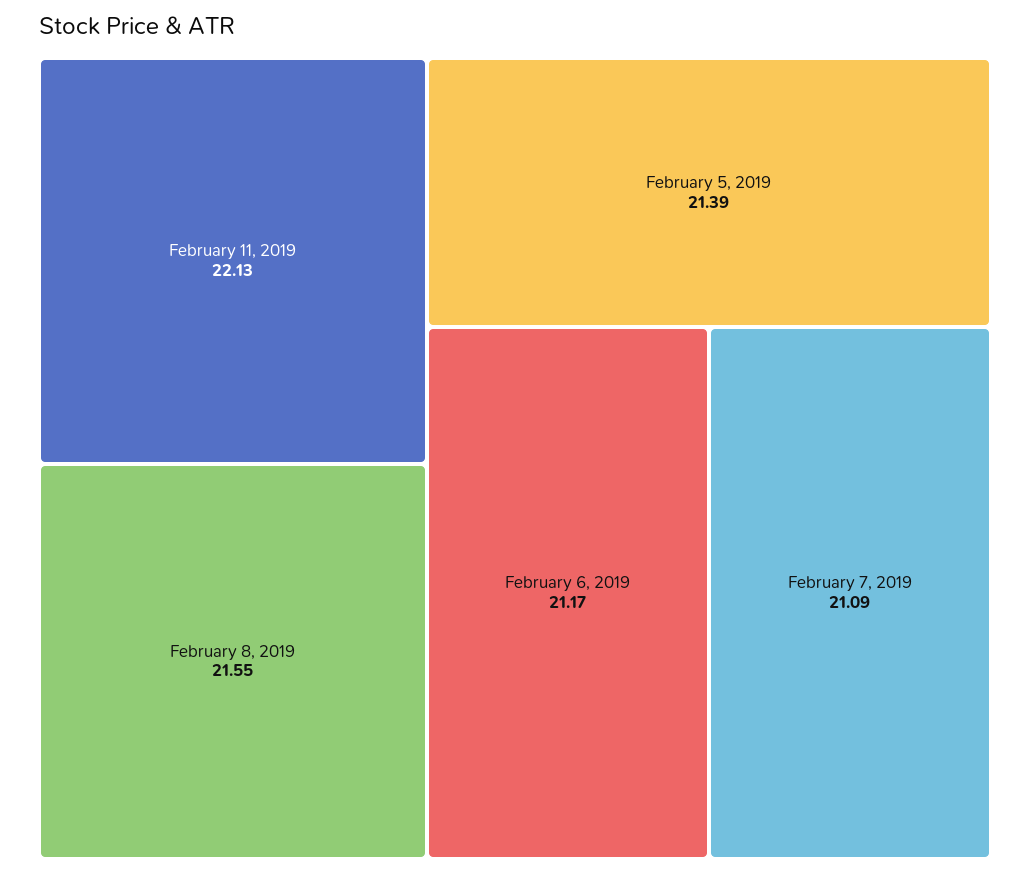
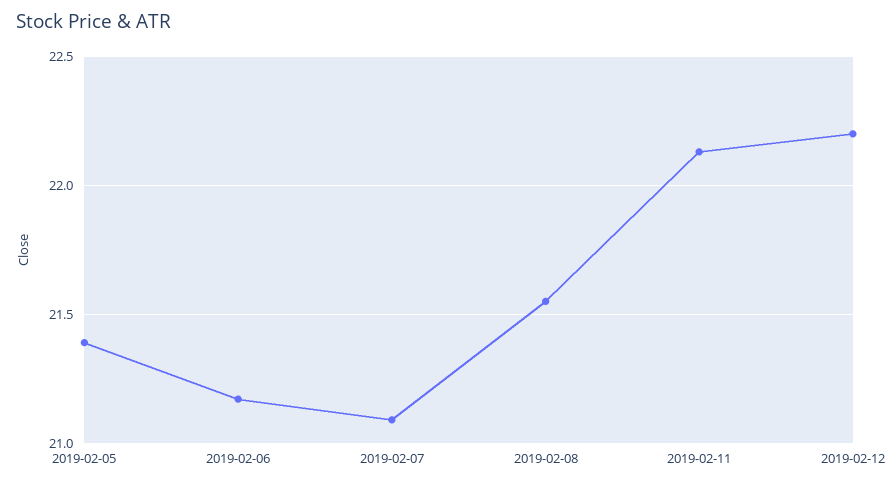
2019-02-12: none -> 22.2

